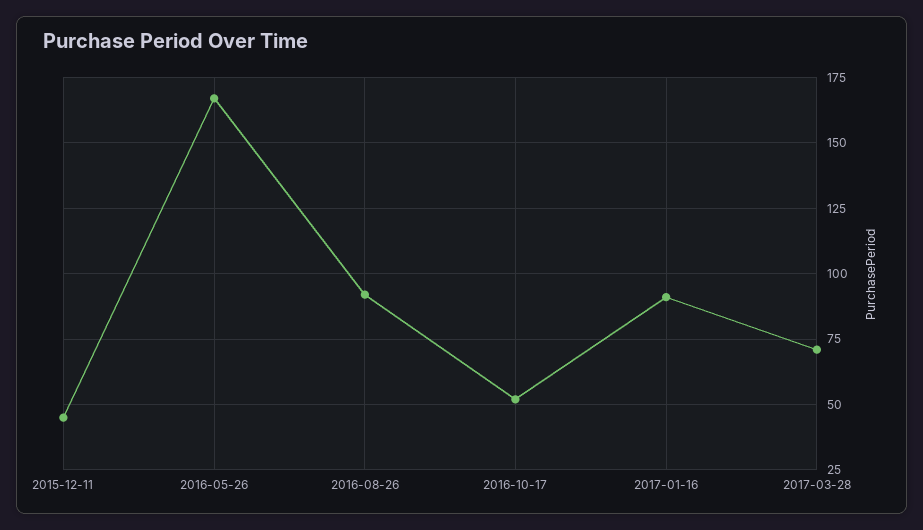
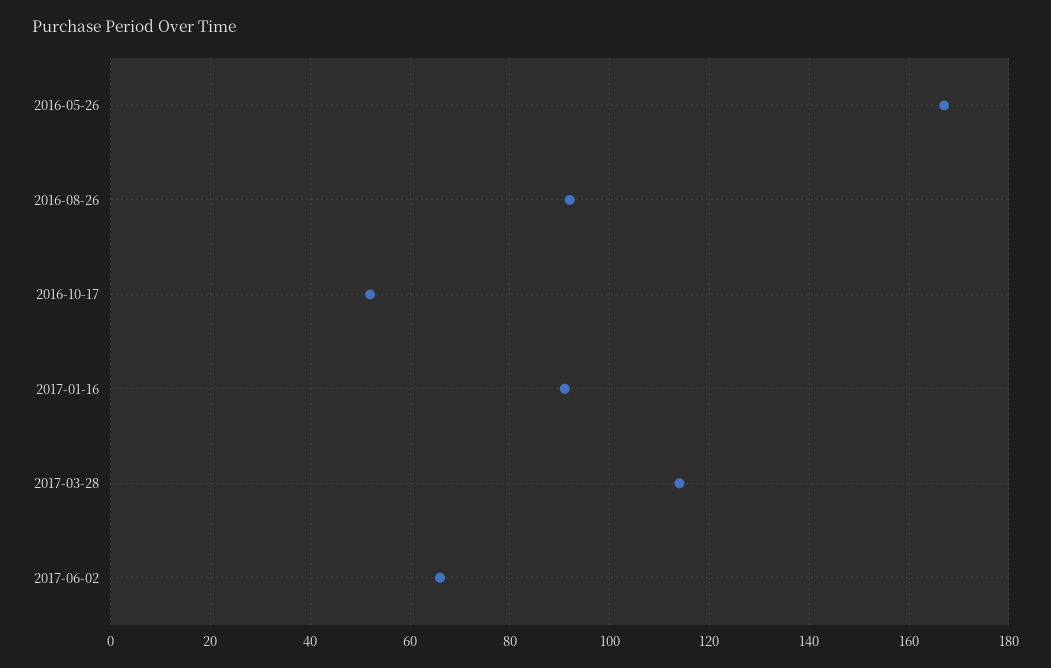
2015-12-11: 45 -> none
2017-03-28: 70 -> 115
2017-06-02: none -> 65

